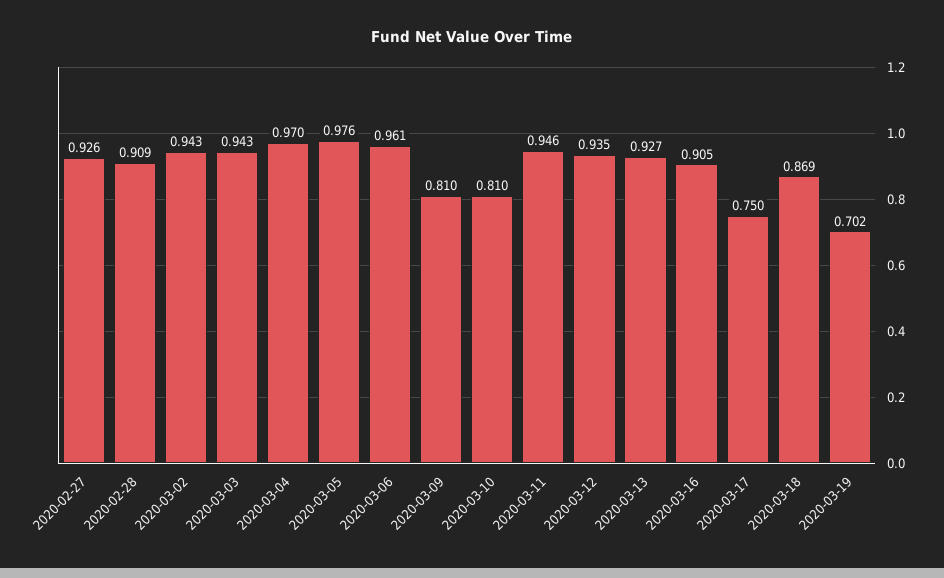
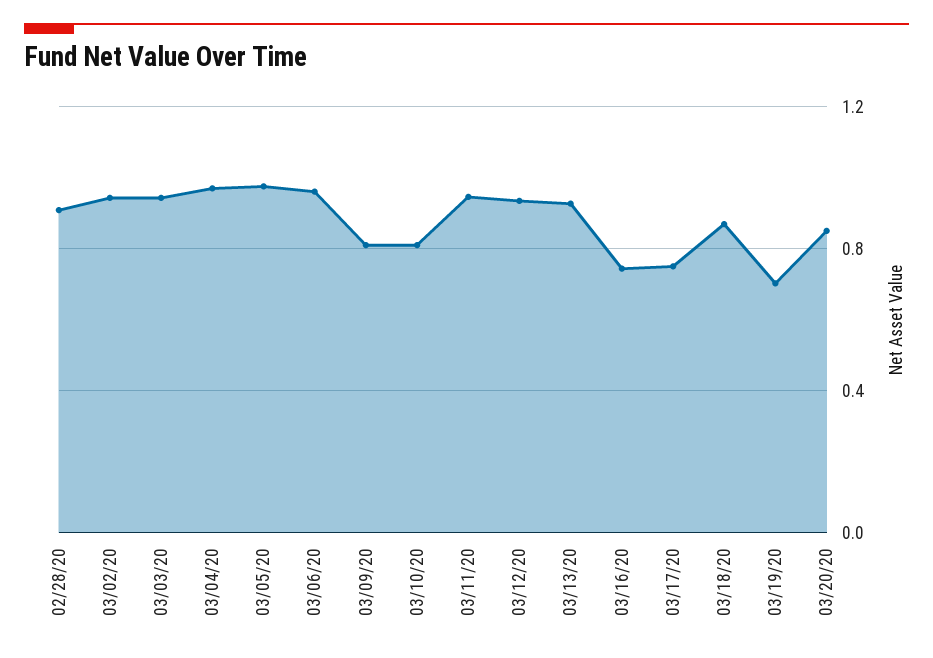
2020-02-27: 0.926 -> none
2020-03-16: 0.905 -> 0.75
03/20/20: none -> 0.85

